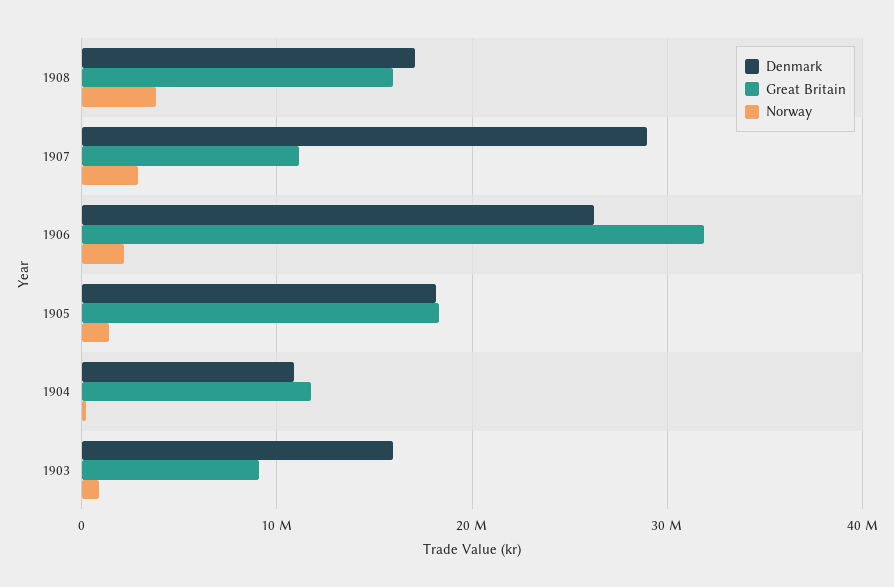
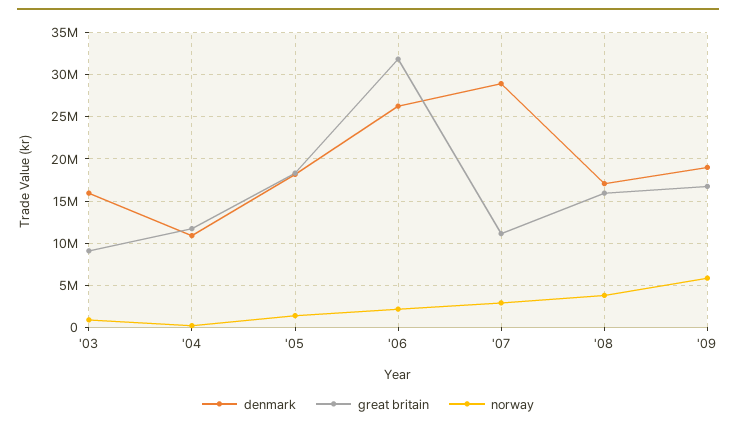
Denmark, '09: none -> 19000000
Great Britain, '09: none -> 17000000
Norway, '09: none -> 6000000

